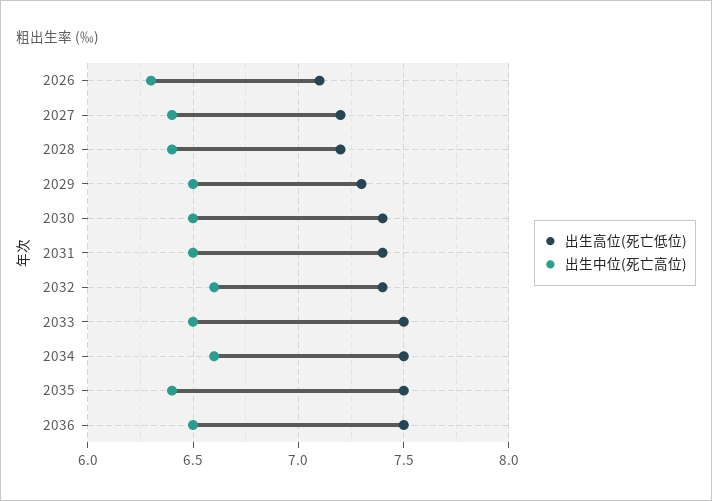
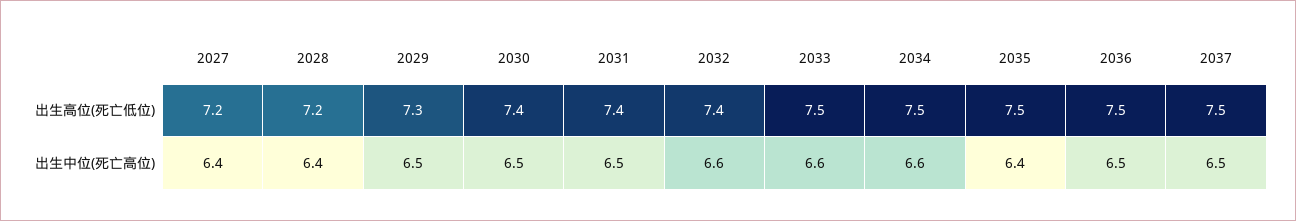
出生高位(死亡低位), 2026: 7.1 -> none
出生中位(死亡高位), 2026: 6.3 -> none
出生中位(死亡高位), 2033: 6.5 -> 6.6
出生高位(死亡低位), 2037: none -> 7.5
出生中位(死亡高位), 2037: none -> 6.5

